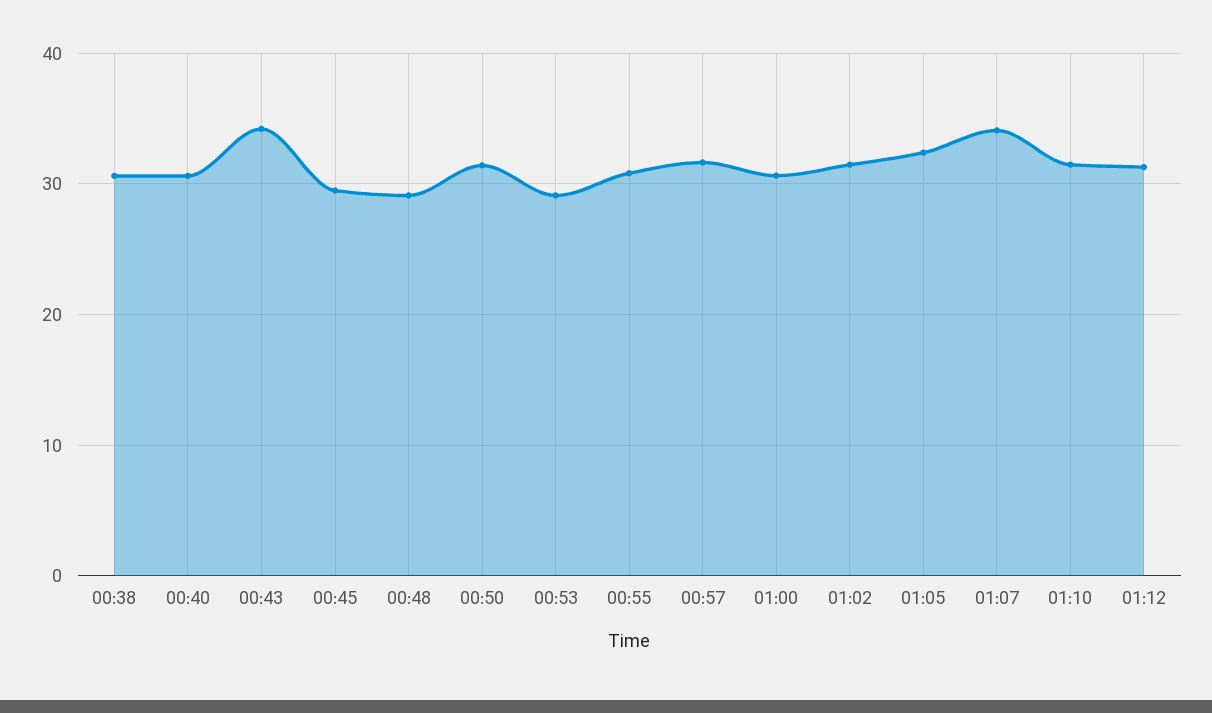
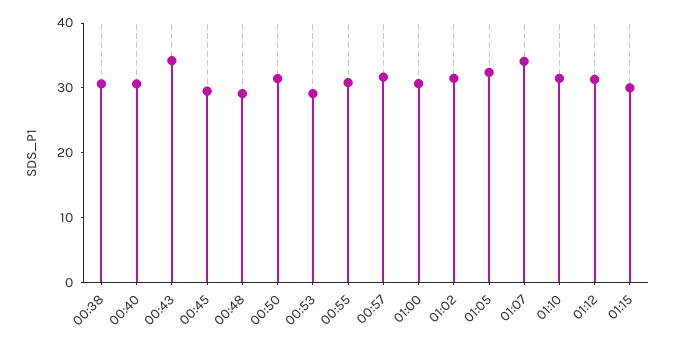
01:15: none -> 30

